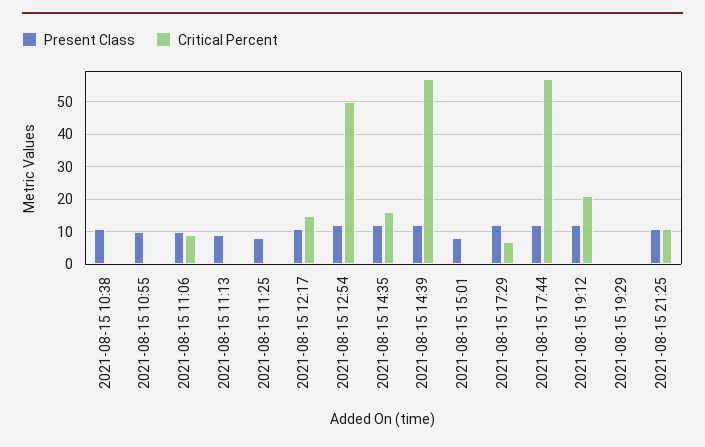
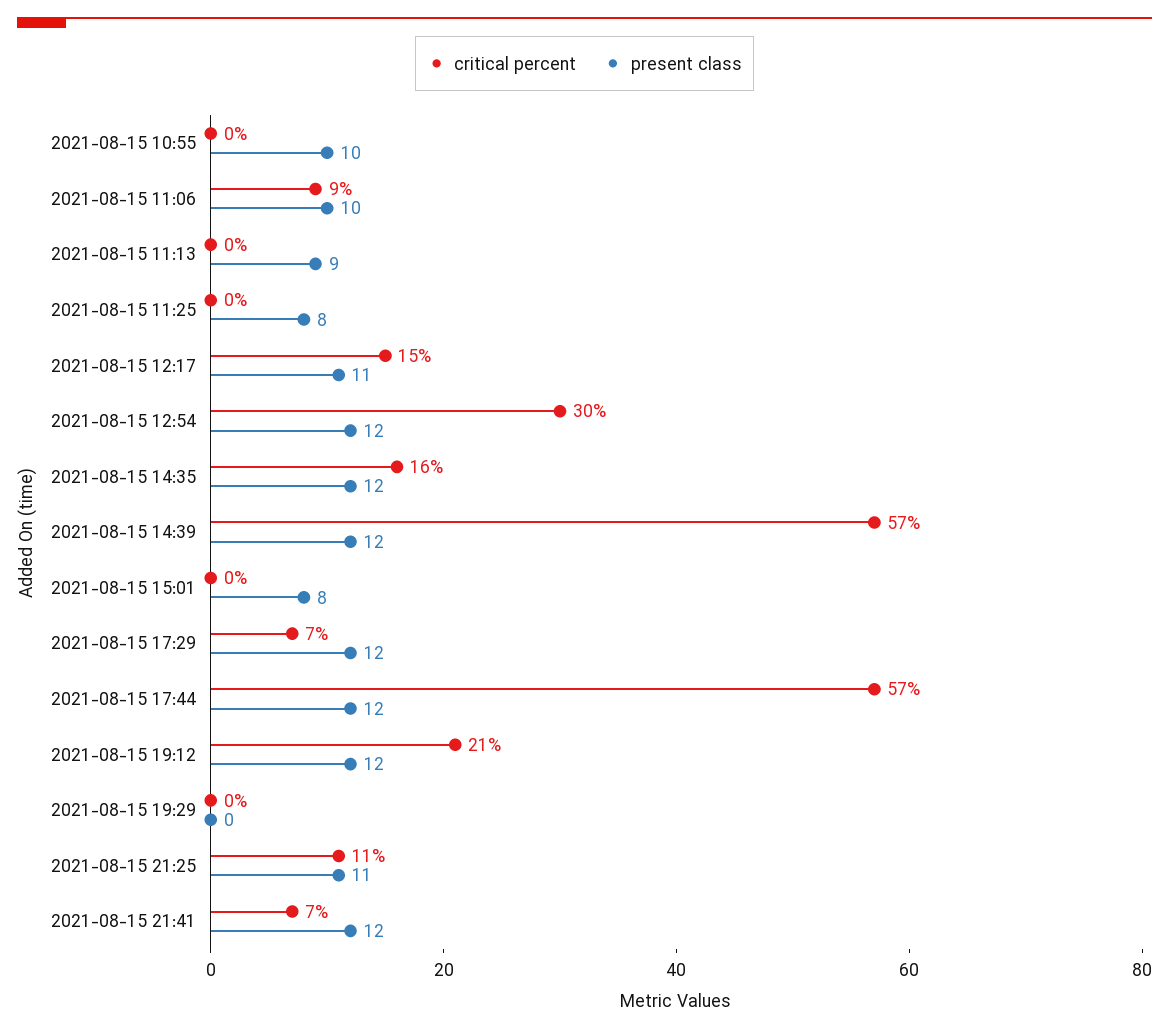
Present Class, 2021-08-15 10:38: 10 -> none
Critical Percent, 2021-08-15 10:38: 0 -> none
Critical Percent, 2021-08-15 12:54: 50 -> 30
Critical Percent, 2021-08-15 21:41: none -> 7
Present Class, 2021-08-15 21:41: none -> 12

